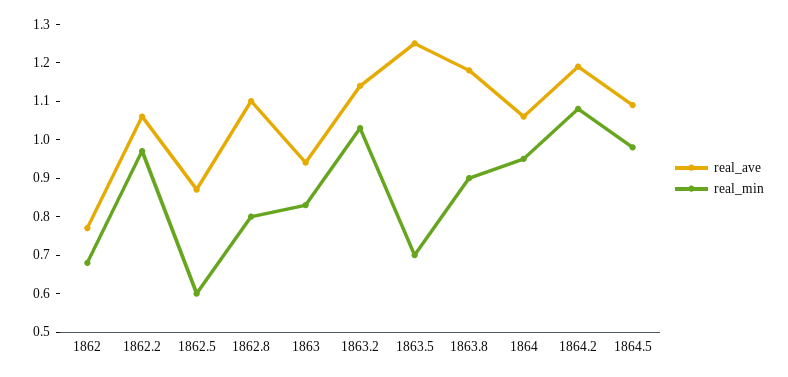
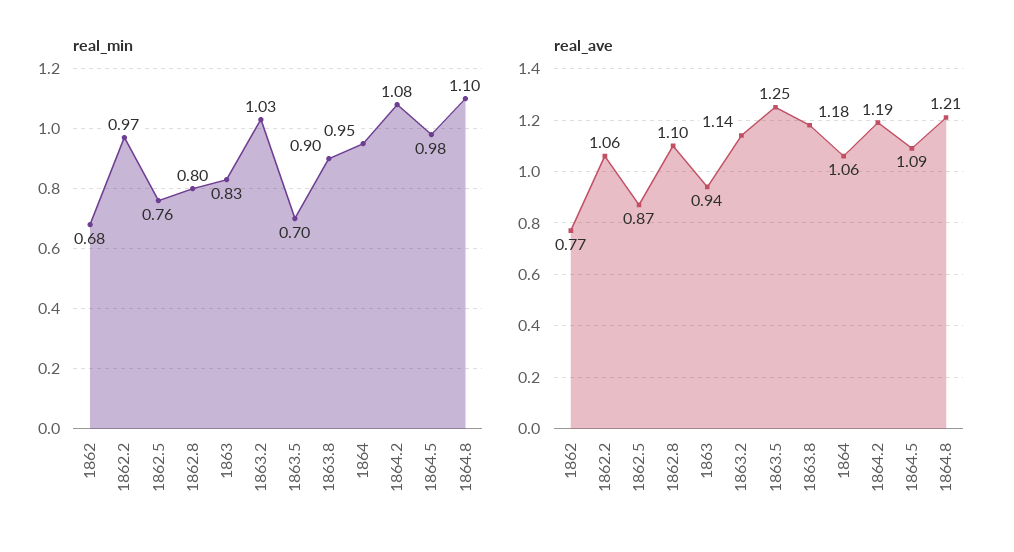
real_min, 1862.5: 0.6 -> 0.76
real_min, 1864.8: none -> 1.1
real_ave, 1864.8: none -> 1.21

